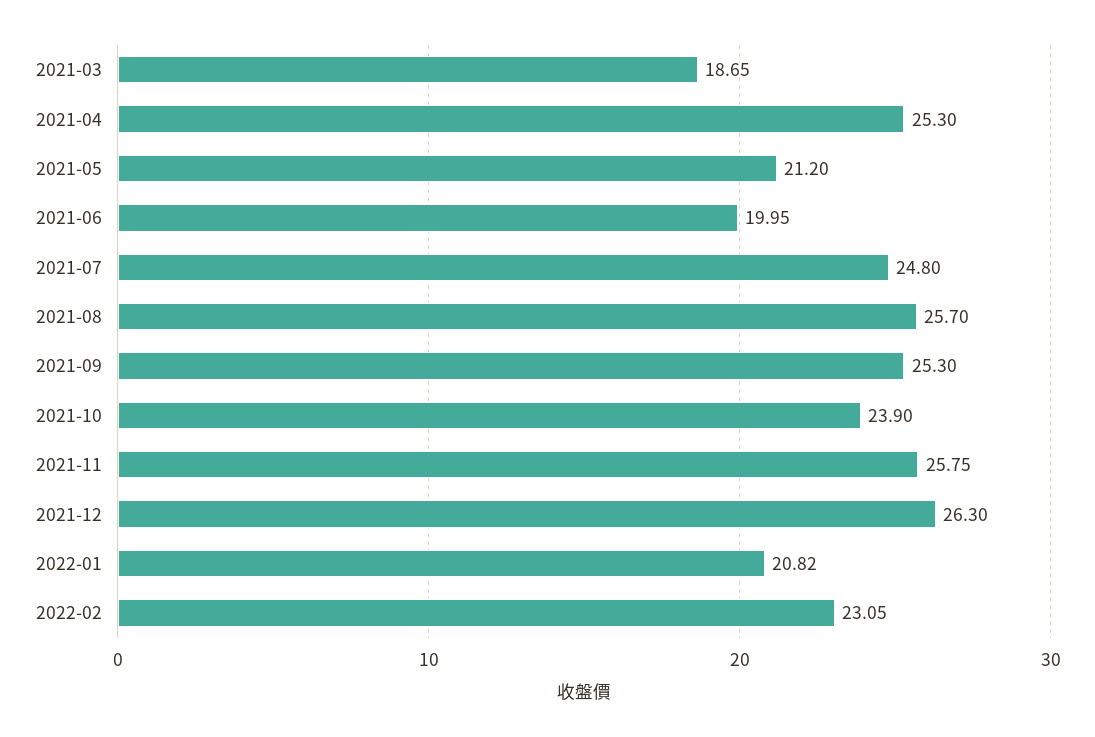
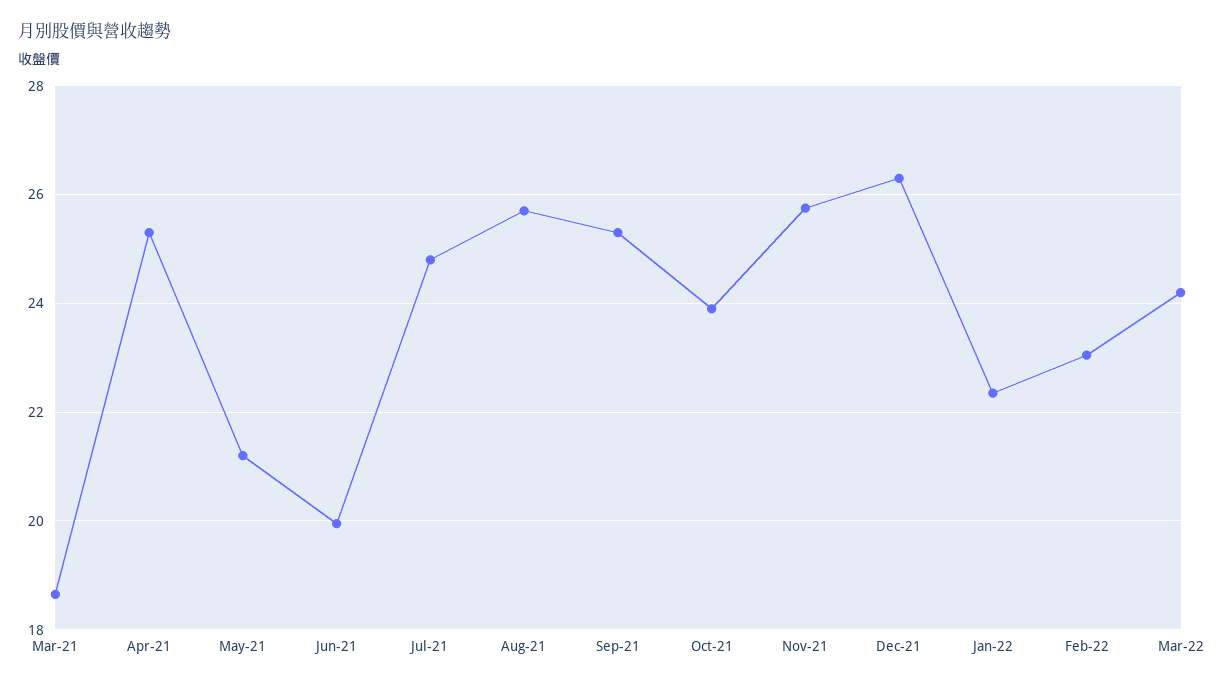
2022-01: 20.82 -> 22.4
Mar-22: none -> 24.2

